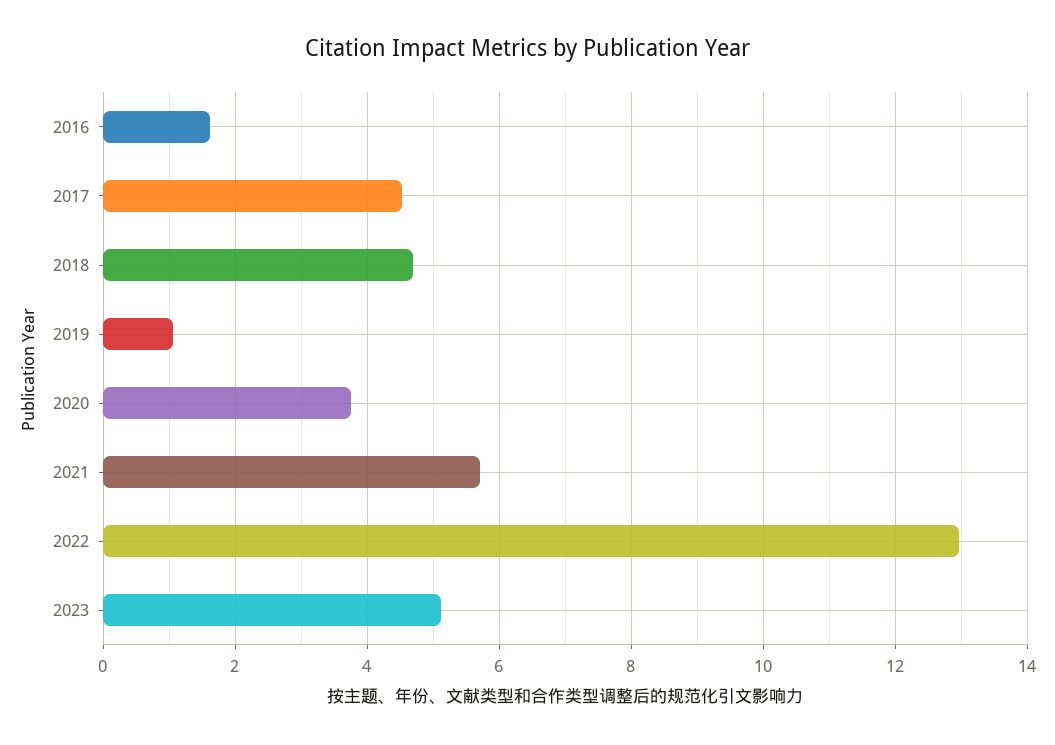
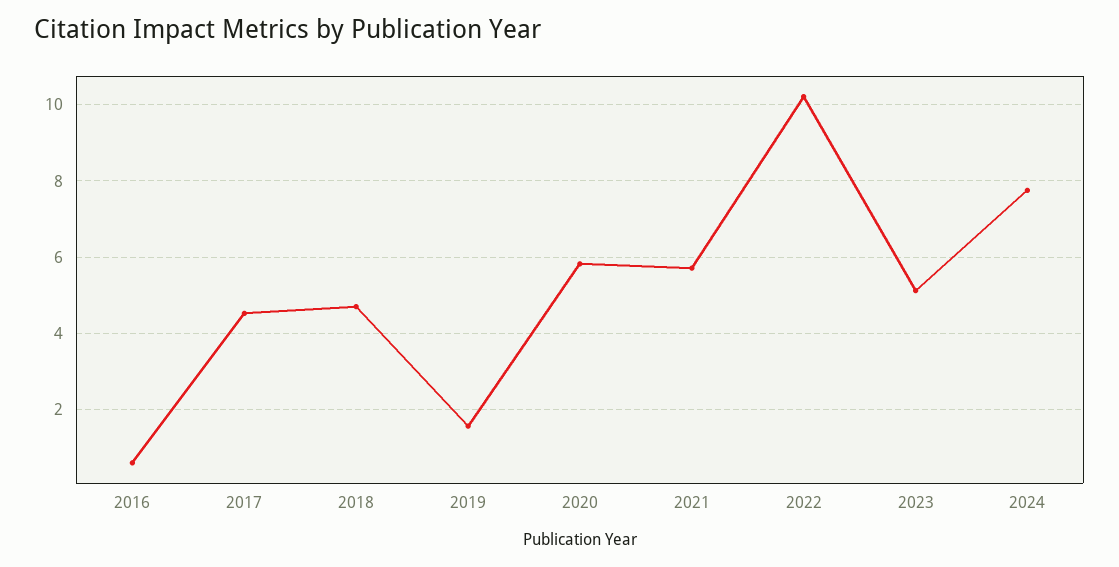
2016: 1.6 -> 0.6
2019: 1 -> 1.6
2020: 3.8 -> 5.8
2022: 13 -> 10.2
2024: none -> 7.8

